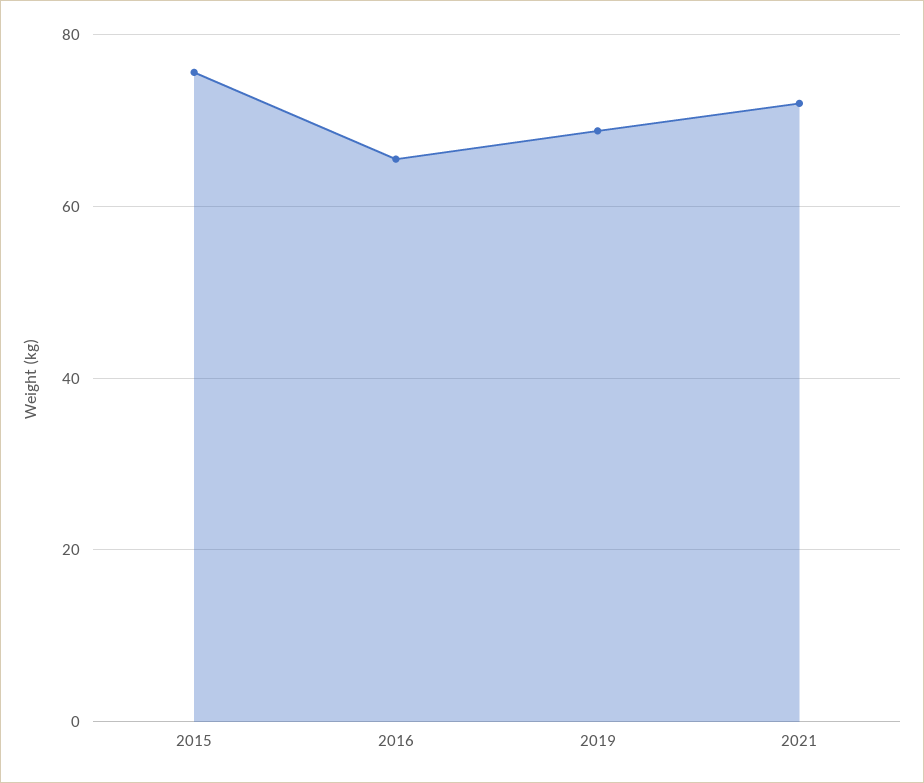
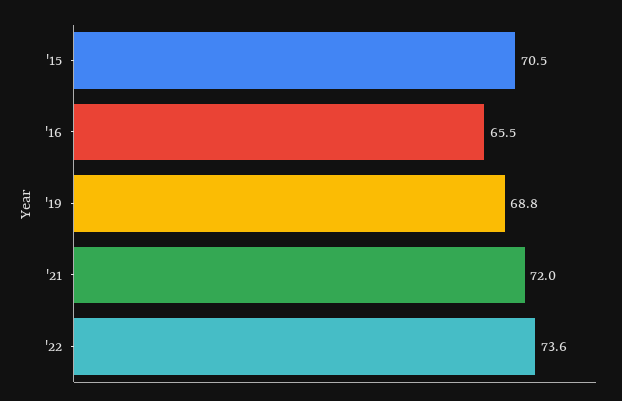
2015: 76 -> 70.5
'22: none -> 73.6

